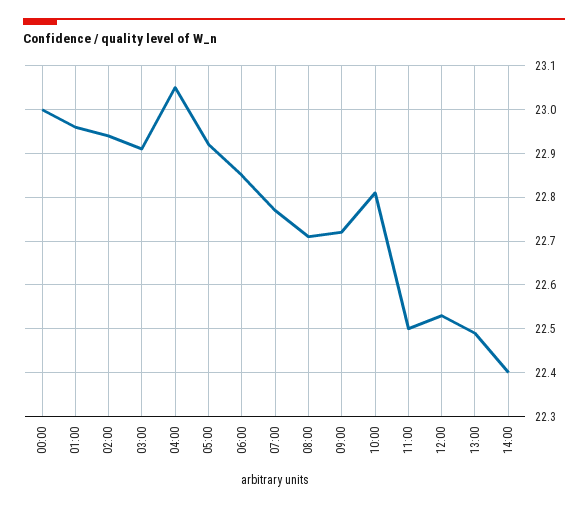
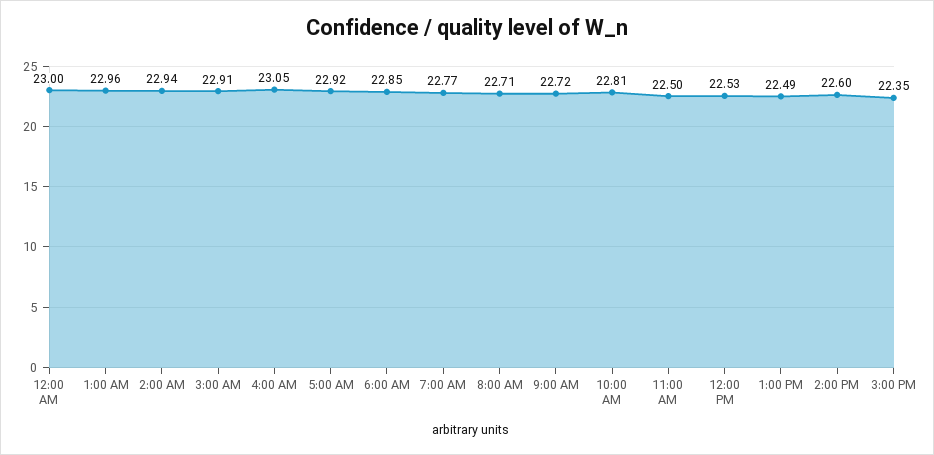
14:00: 22.4 -> 22.6
3:00 PM: none -> 22.35

